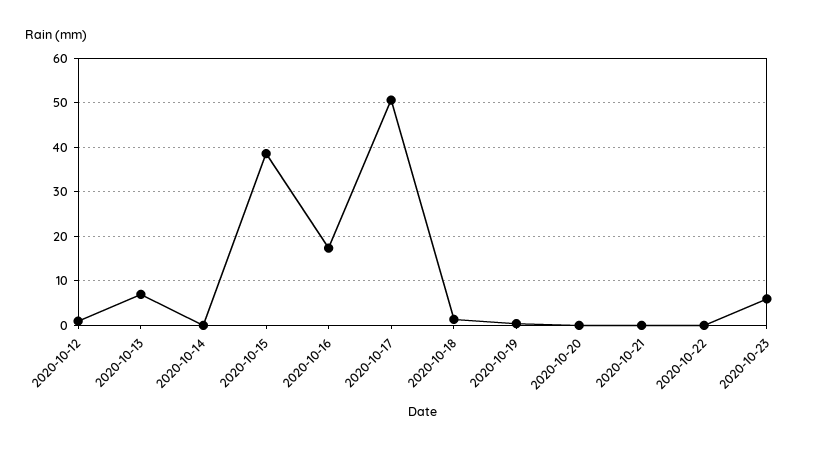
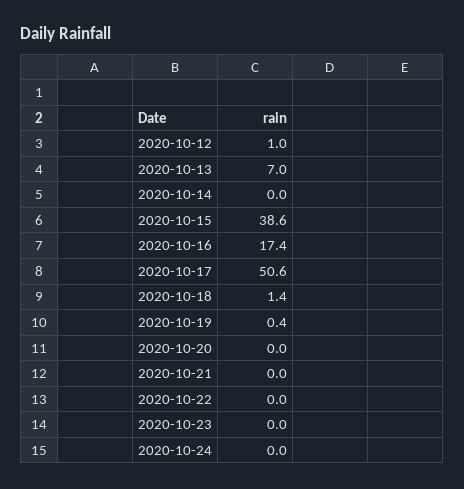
2020-10-23: 6 -> 0
2020-10-24: none -> 0

